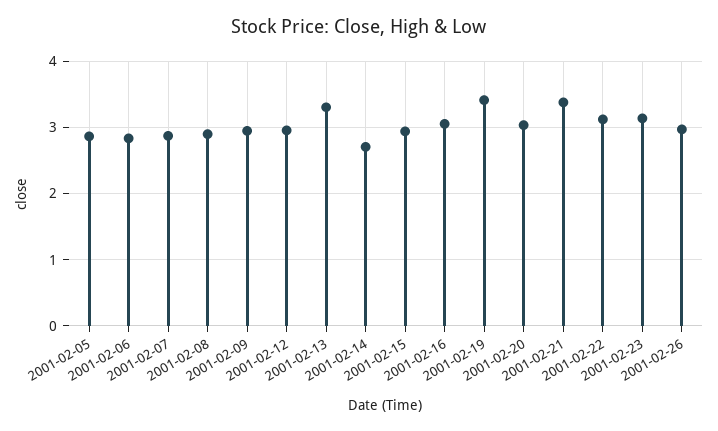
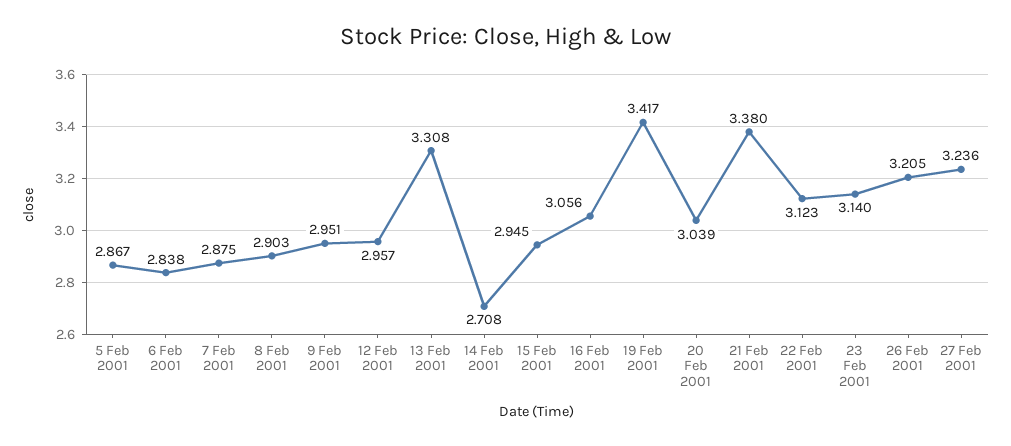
2001-02-26: 3 -> 3.205
27 Feb 2001: none -> 3.236

